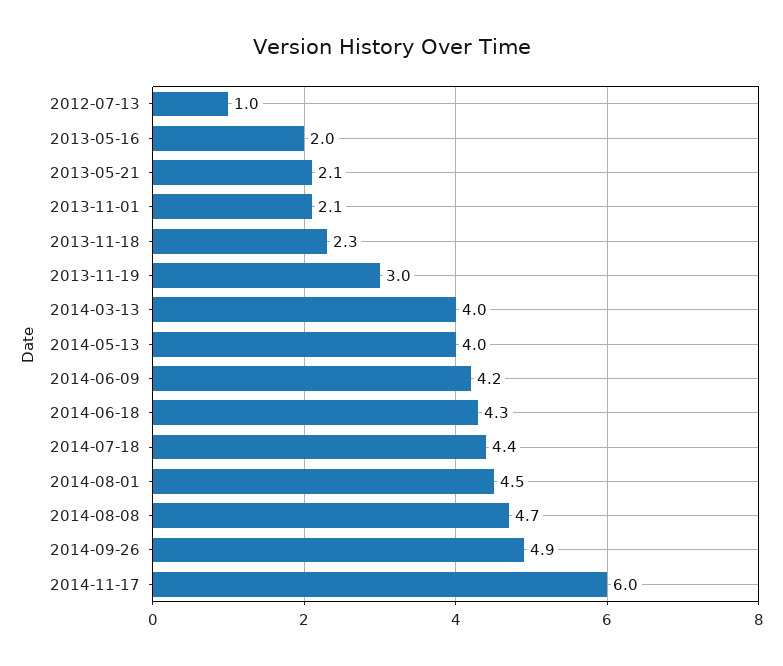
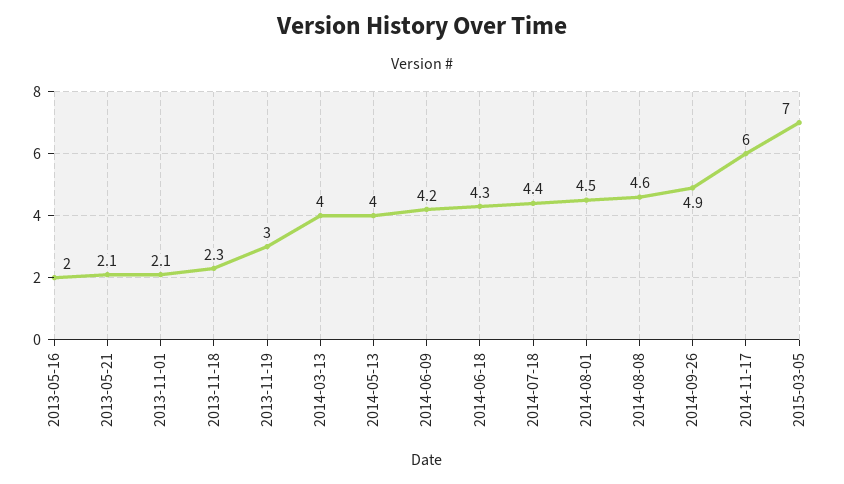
2012-07-13: 1 -> none
2014-08-08: 4.7 -> 4.6
2015-03-05: none -> 7

